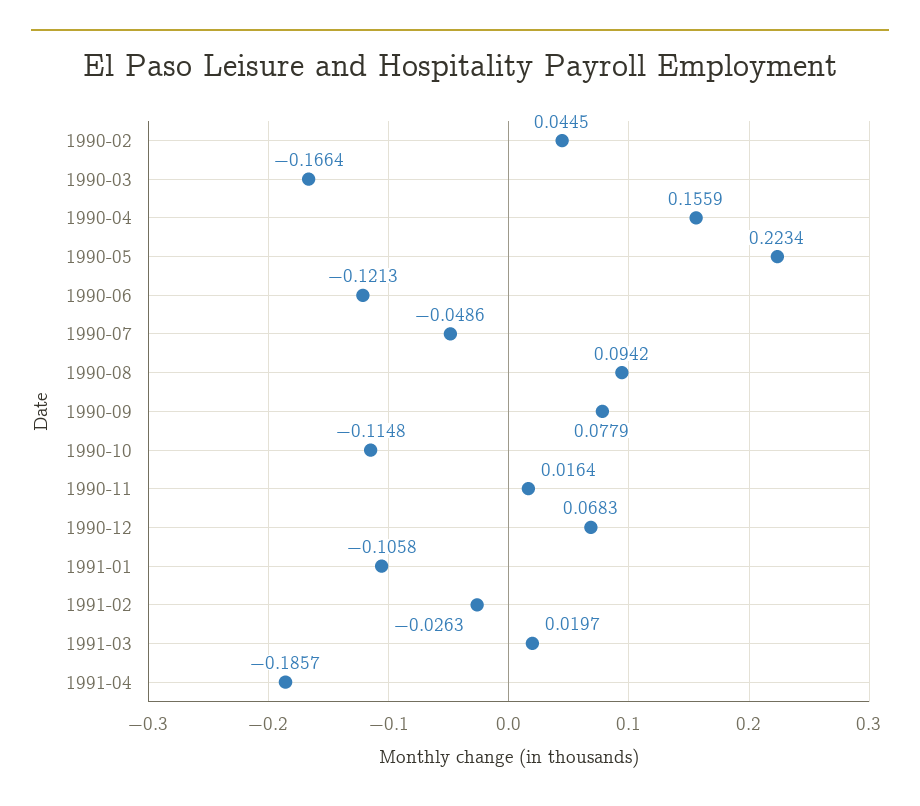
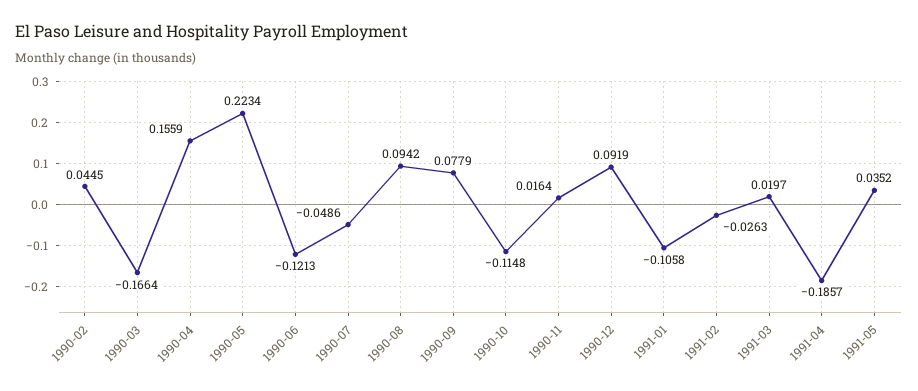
1990-12: 0.0683 -> 0.0919
1991-05: none -> 0.0352

